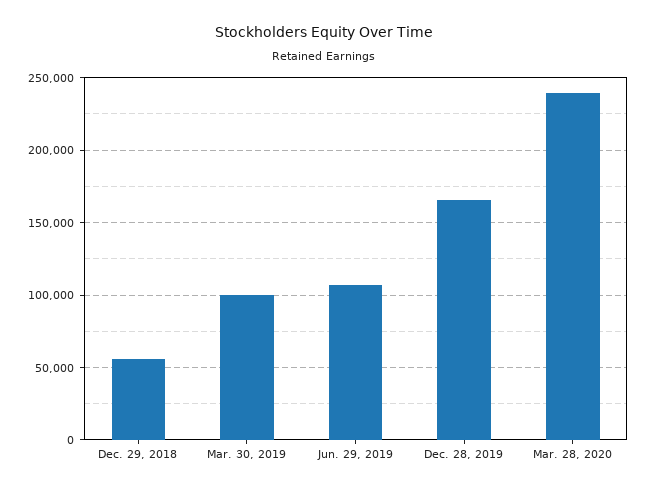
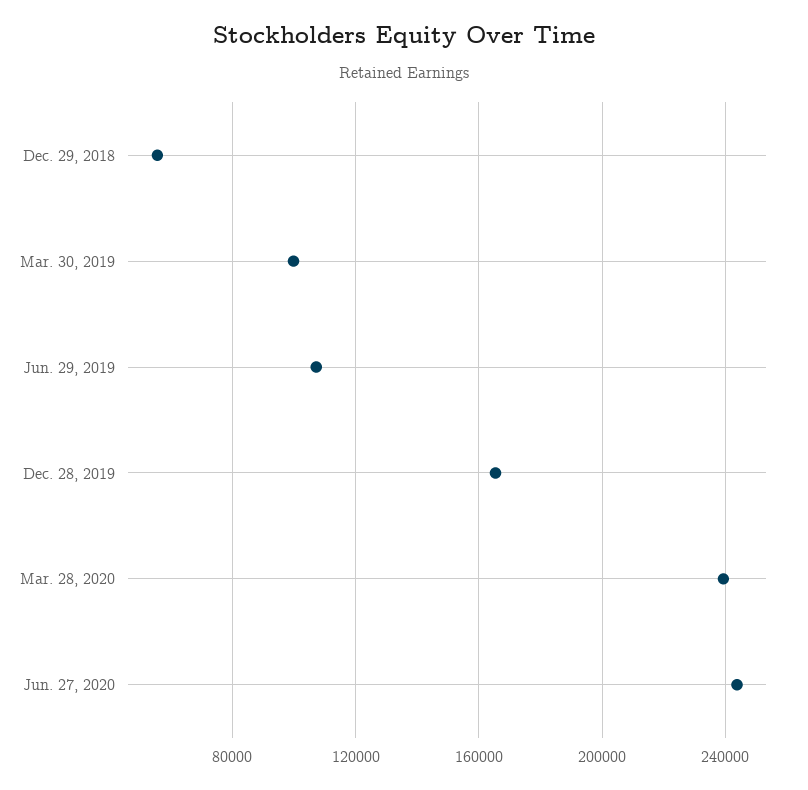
Jun. 27, 2020: none -> 245000

